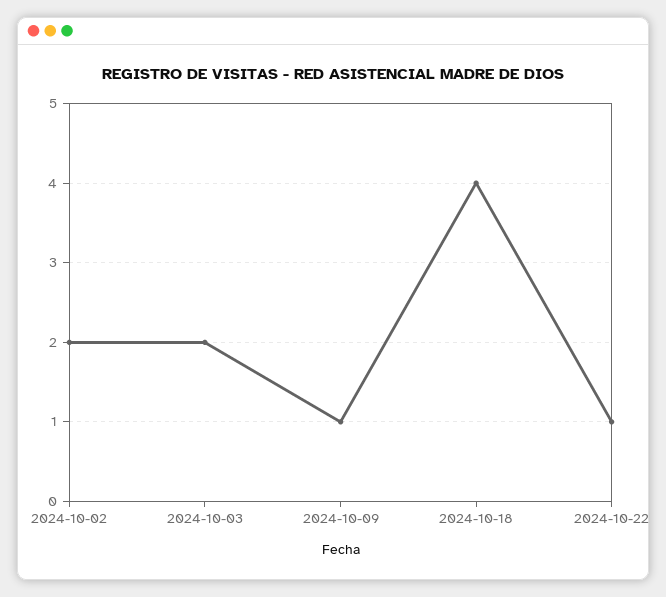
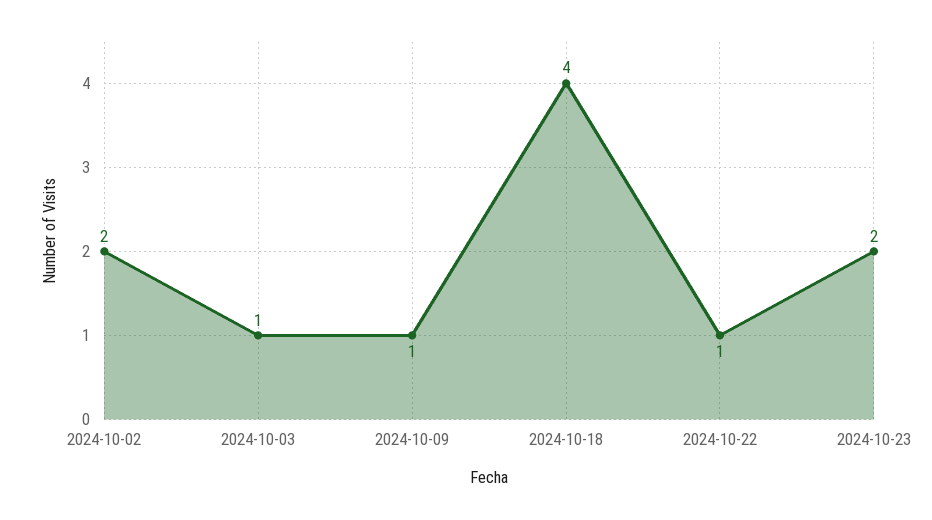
2024-10-03: 2 -> 1
2024-10-23: none -> 2

